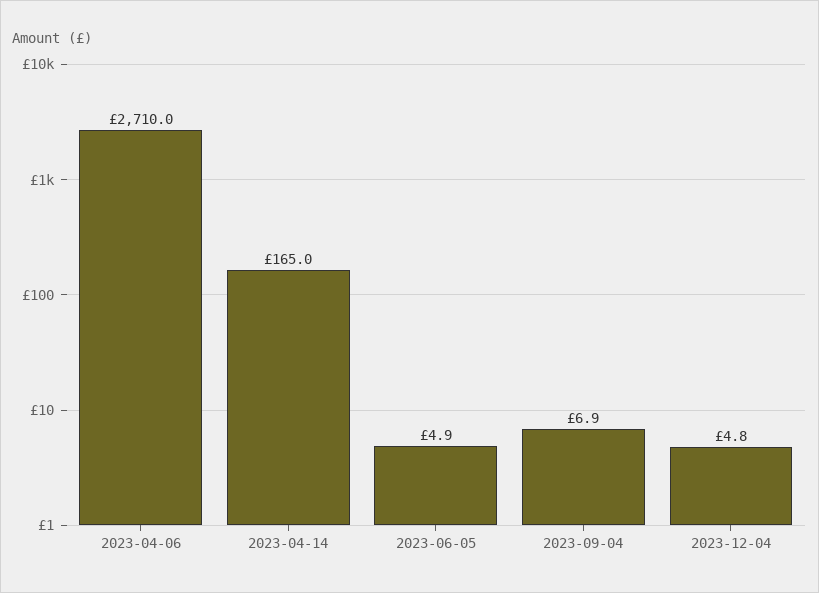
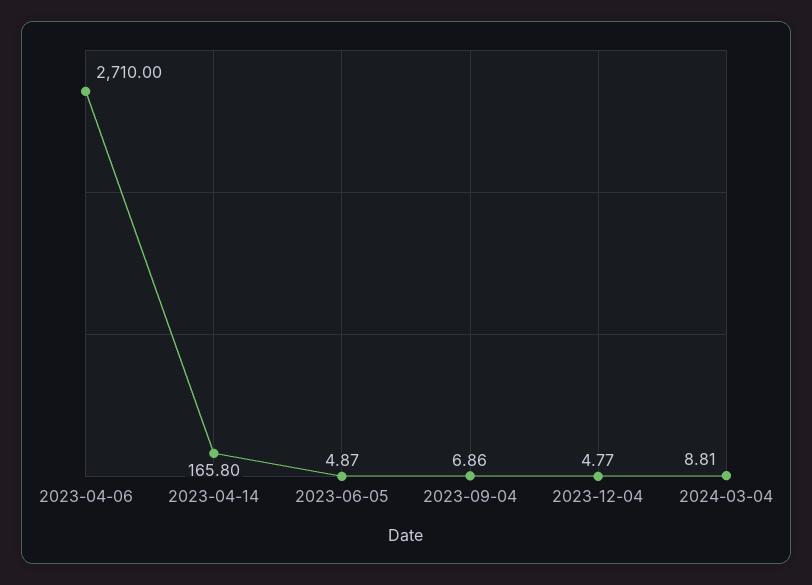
2023-04-14: 165 -> 165.8
2024-03-04: none -> 8.81

